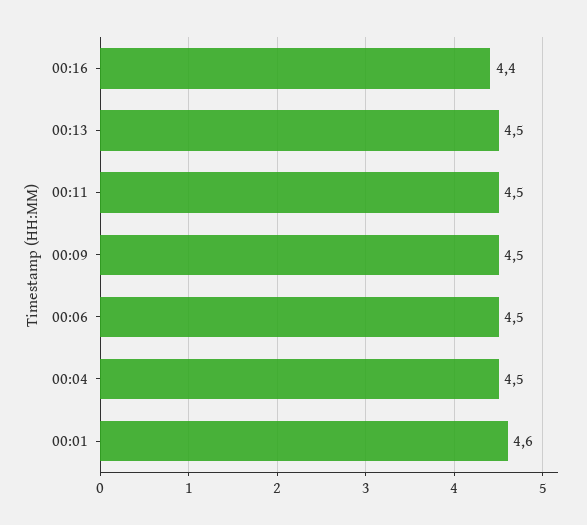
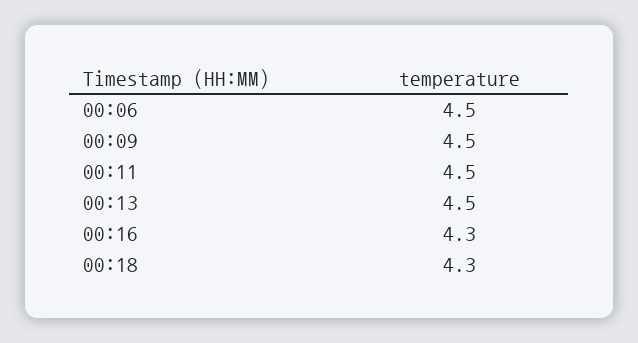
00:16: 4.4 -> 4.3
00:04: 4.5 -> none
00:01: 4.6 -> none
00:18: none -> 4.3

